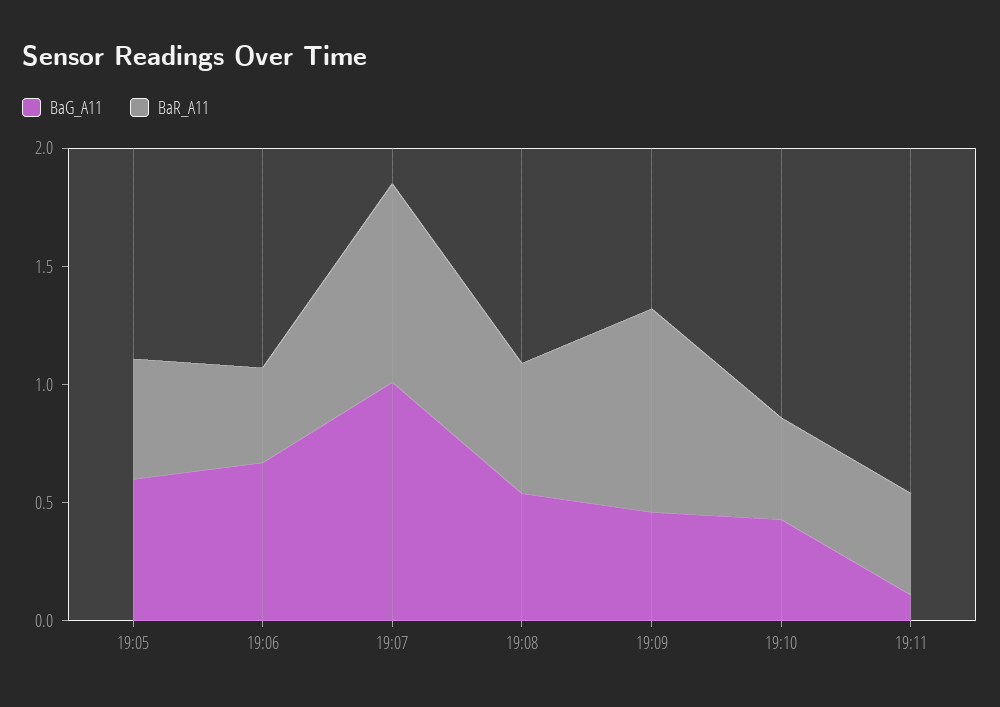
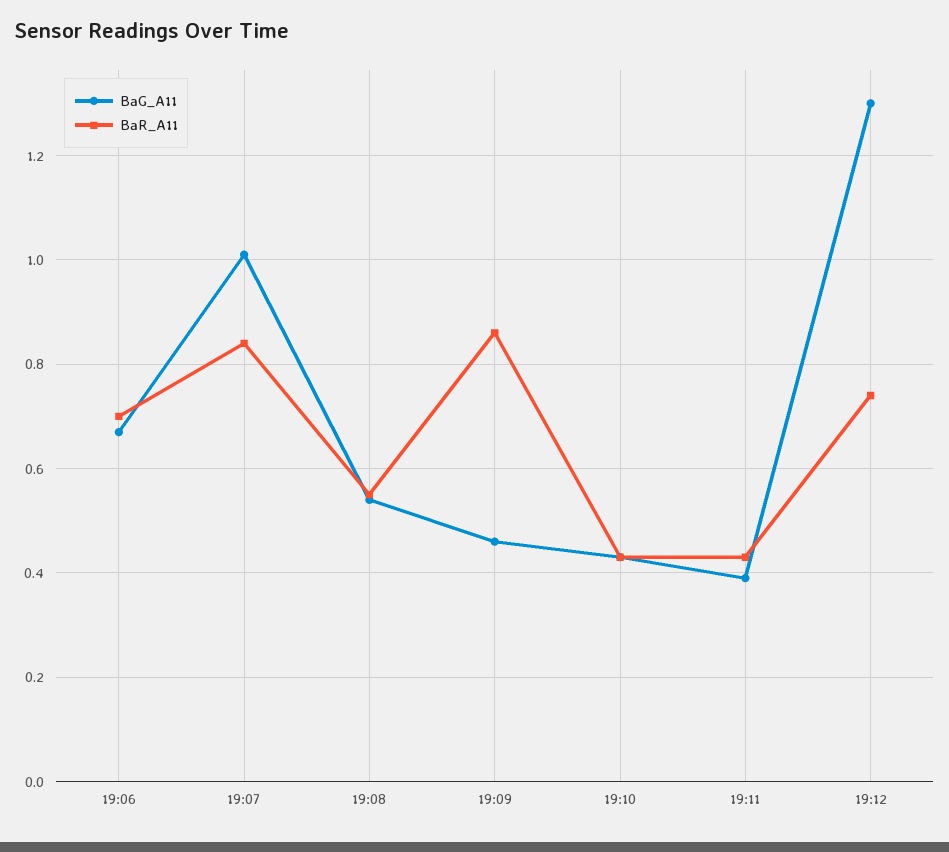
BaG_A11, 19:05: 0.6 -> none
BaR_A11, 19:05: 0.5 -> none
BaR_A11, 19:06: 0.4 -> 0.7
BaG_A11, 19:11: 0.1 -> 0.4
BaG_A11, 19:12: none -> 1.3
BaR_A11, 19:12: none -> 0.75

